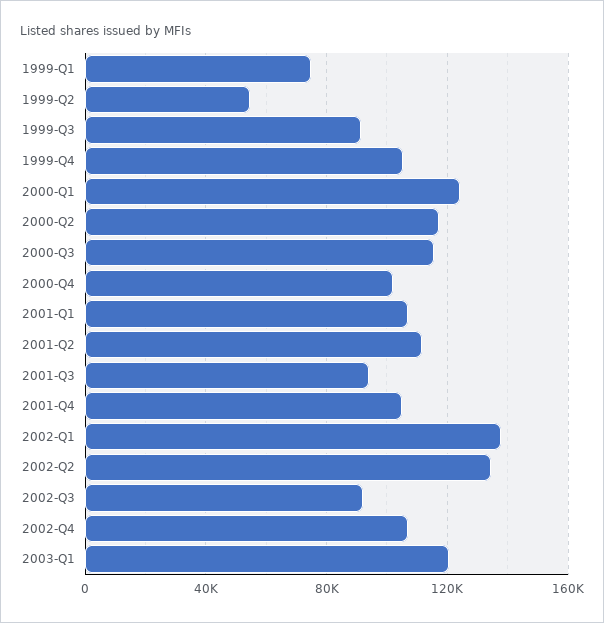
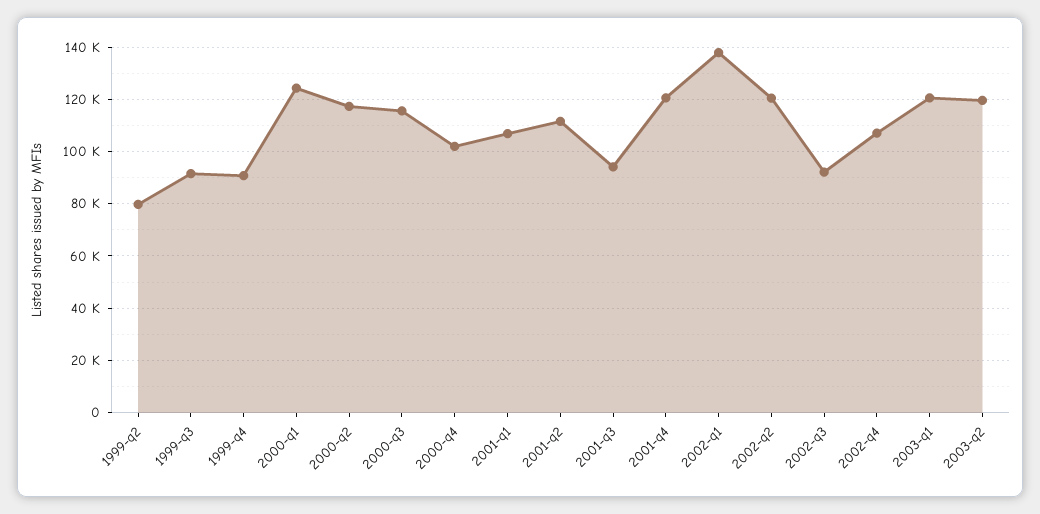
1999-Q1: 75000 -> none
1999-Q2: 55000 -> 80000
1999-Q4: 105000 -> 90000
2001-Q4: 105000 -> 120000
2002-Q2: 135000 -> 120000
2003-q2: none -> 120000

